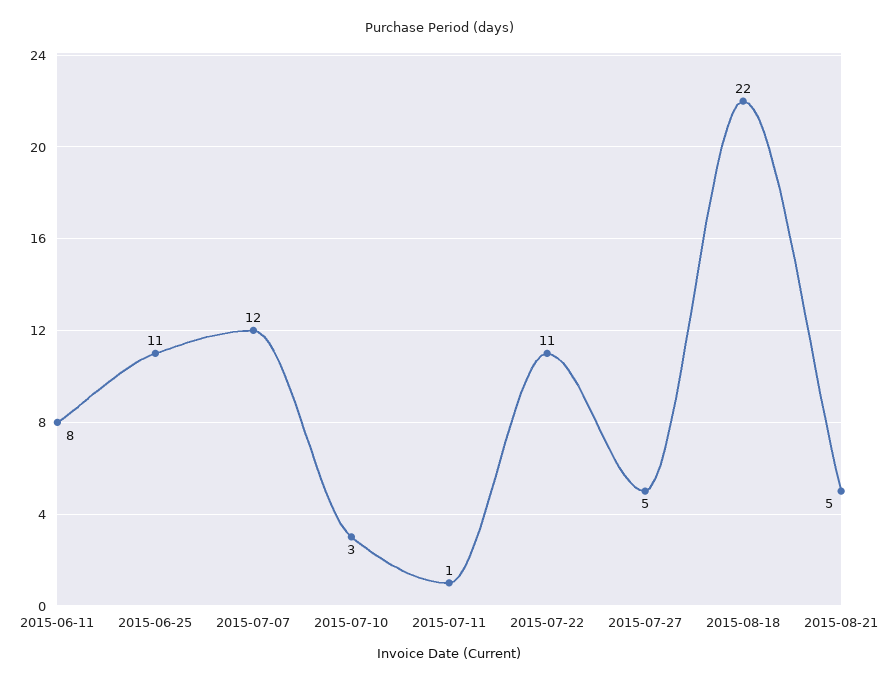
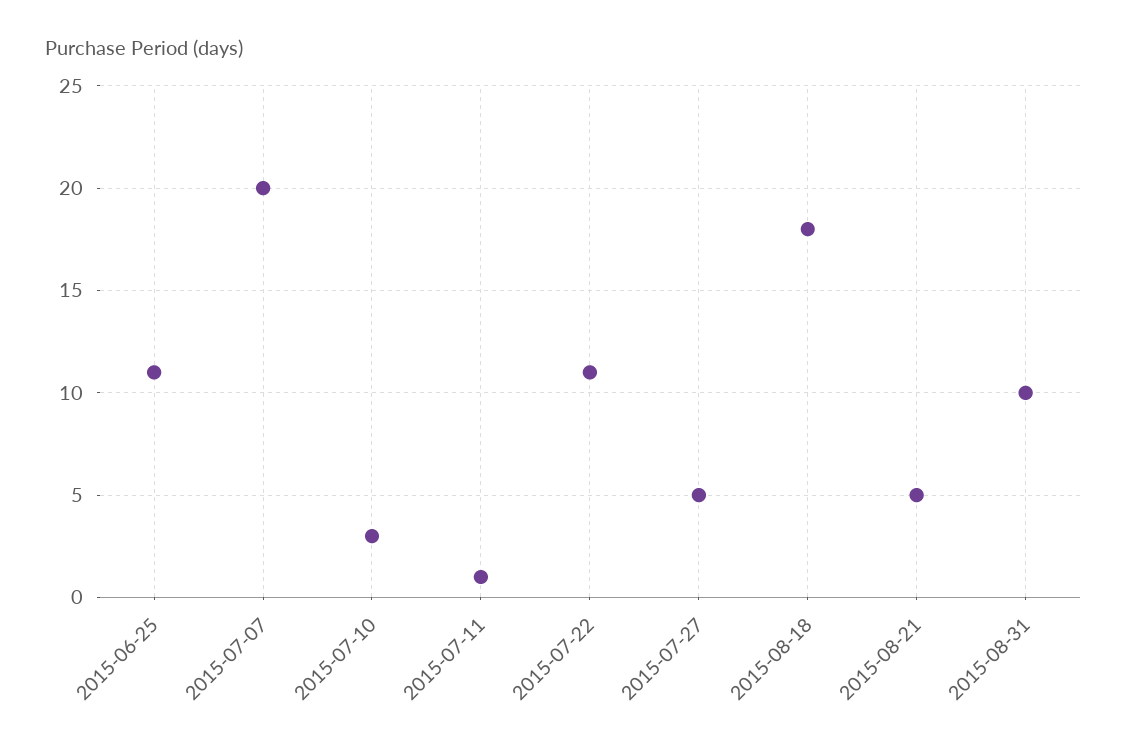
2015-06-11: 8 -> none
2015-07-07: 12 -> 20
2015-08-18: 22 -> 18
2015-08-31: none -> 10

